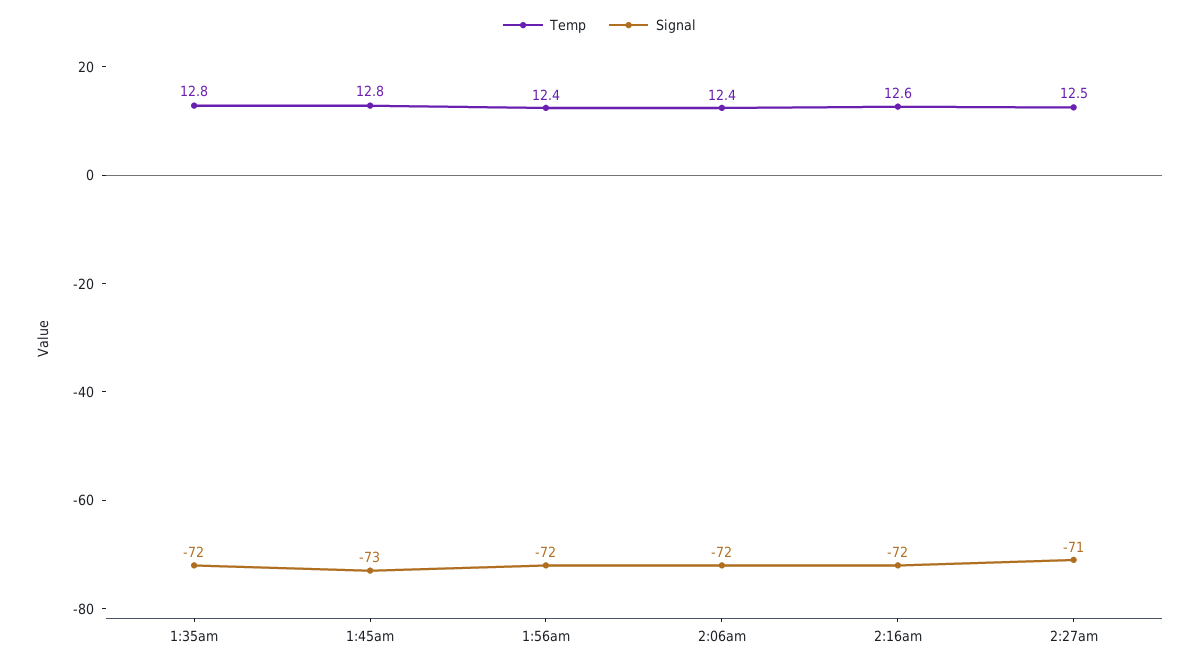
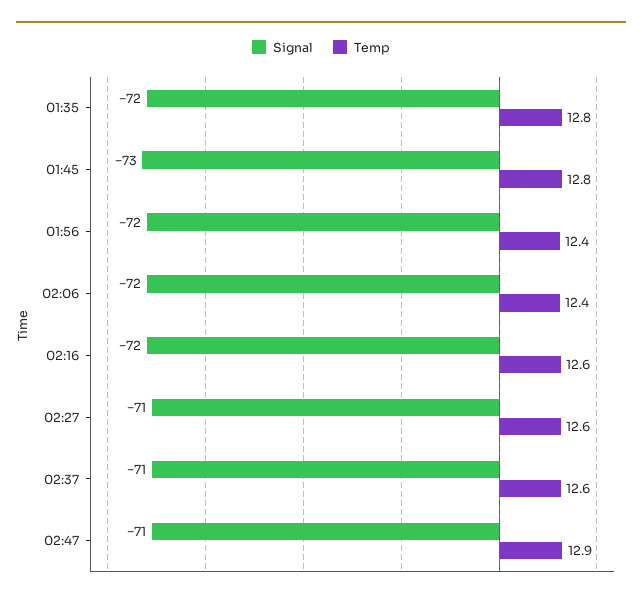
Temp, 2:27am: 12.5 -> 12.6
Signal, 02:37: none -> -71
Temp, 02:37: none -> 12.6
Signal, 02:47: none -> -71
Temp, 02:47: none -> 12.9

